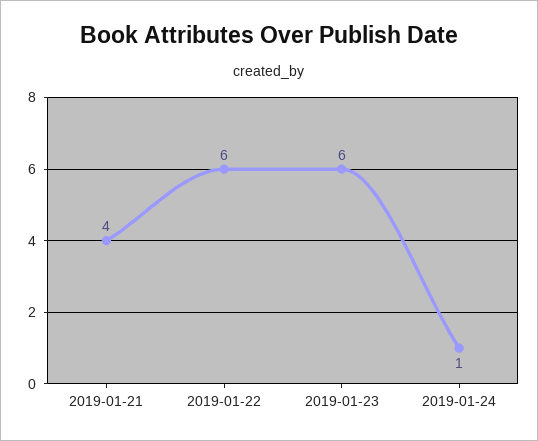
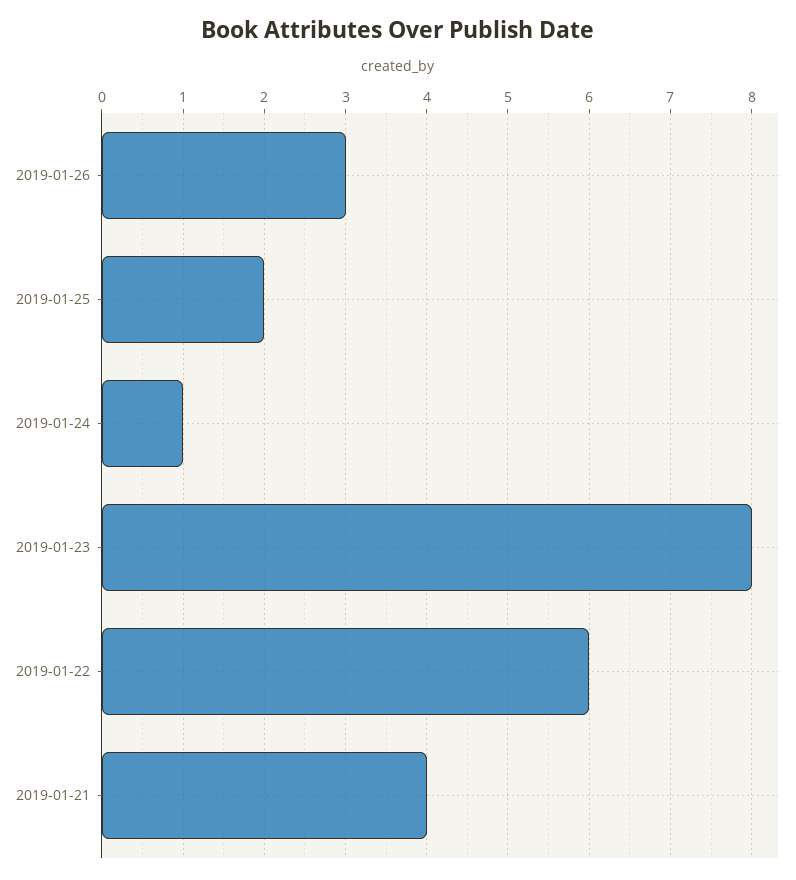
2019-01-23: 6 -> 8
2019-01-26: none -> 3
2019-01-25: none -> 2

